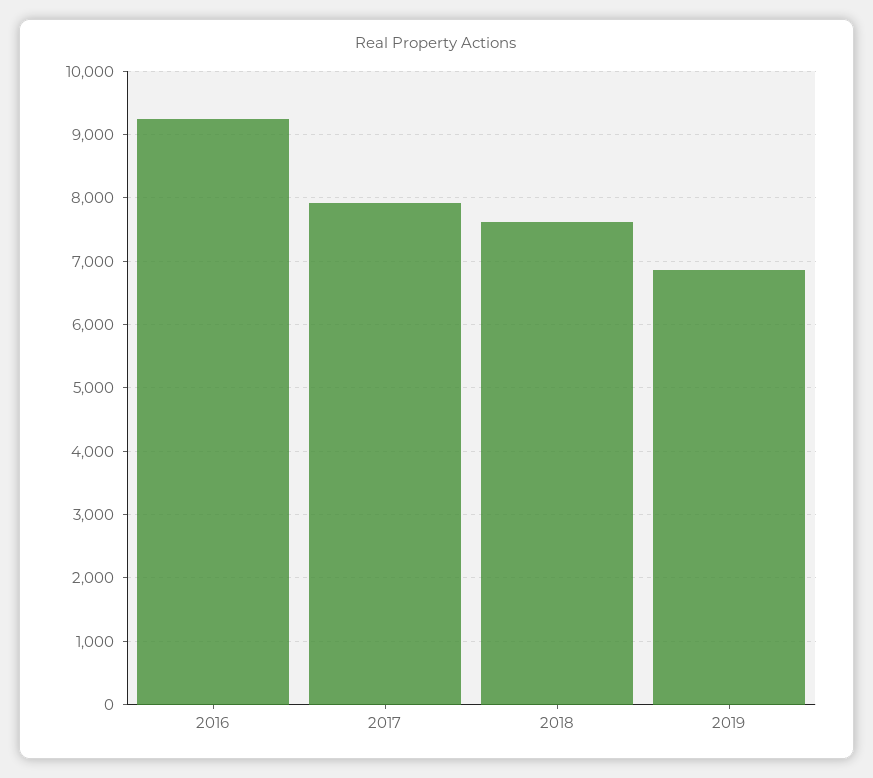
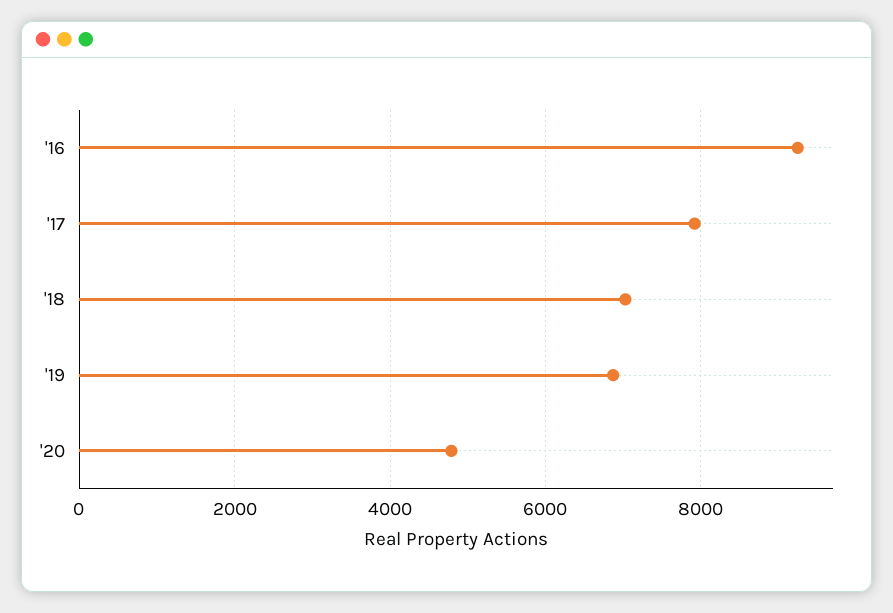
2018: 7600 -> 7000
'20: none -> 4800

